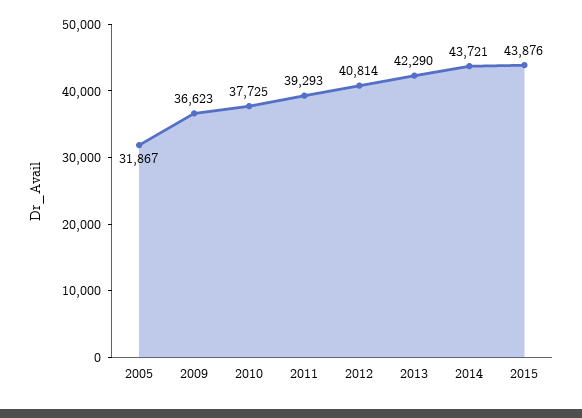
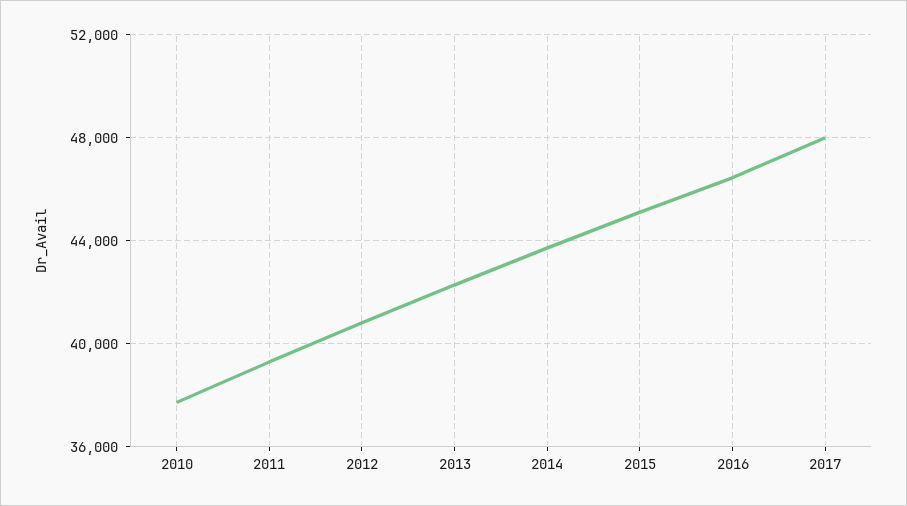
2005: 31867 -> none
2009: 36623 -> none
2015: 43876 -> 45000
2016: none -> 46500
2017: none -> 48000

